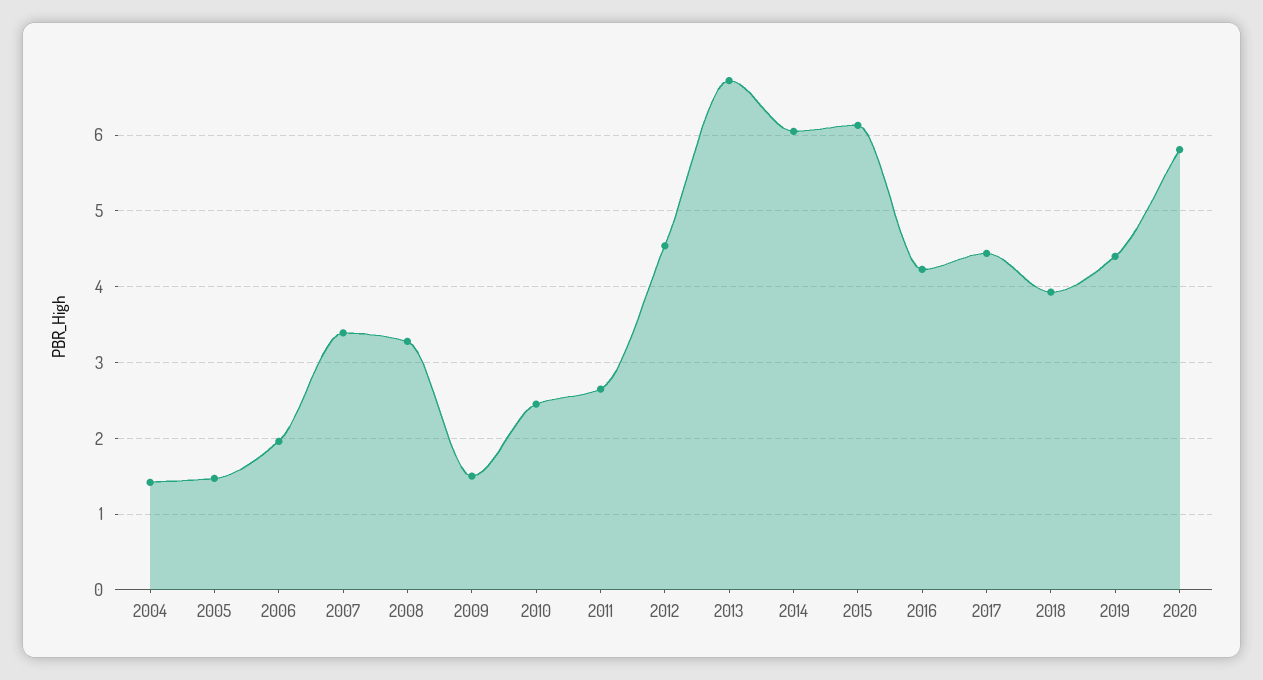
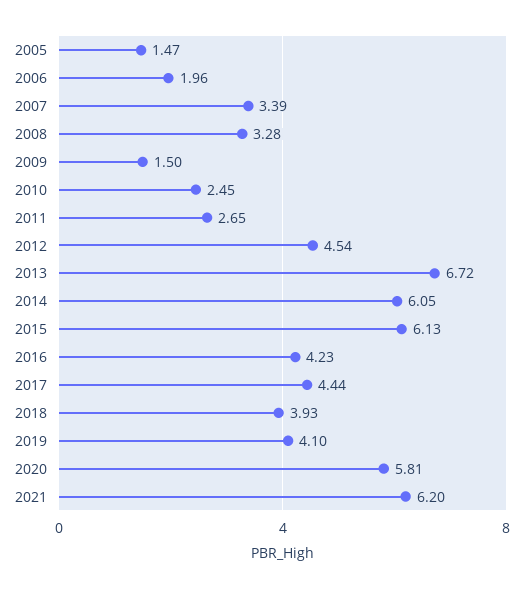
2004: 1.4 -> none
2019: 4.4 -> 4.1
2021: none -> 6.2

